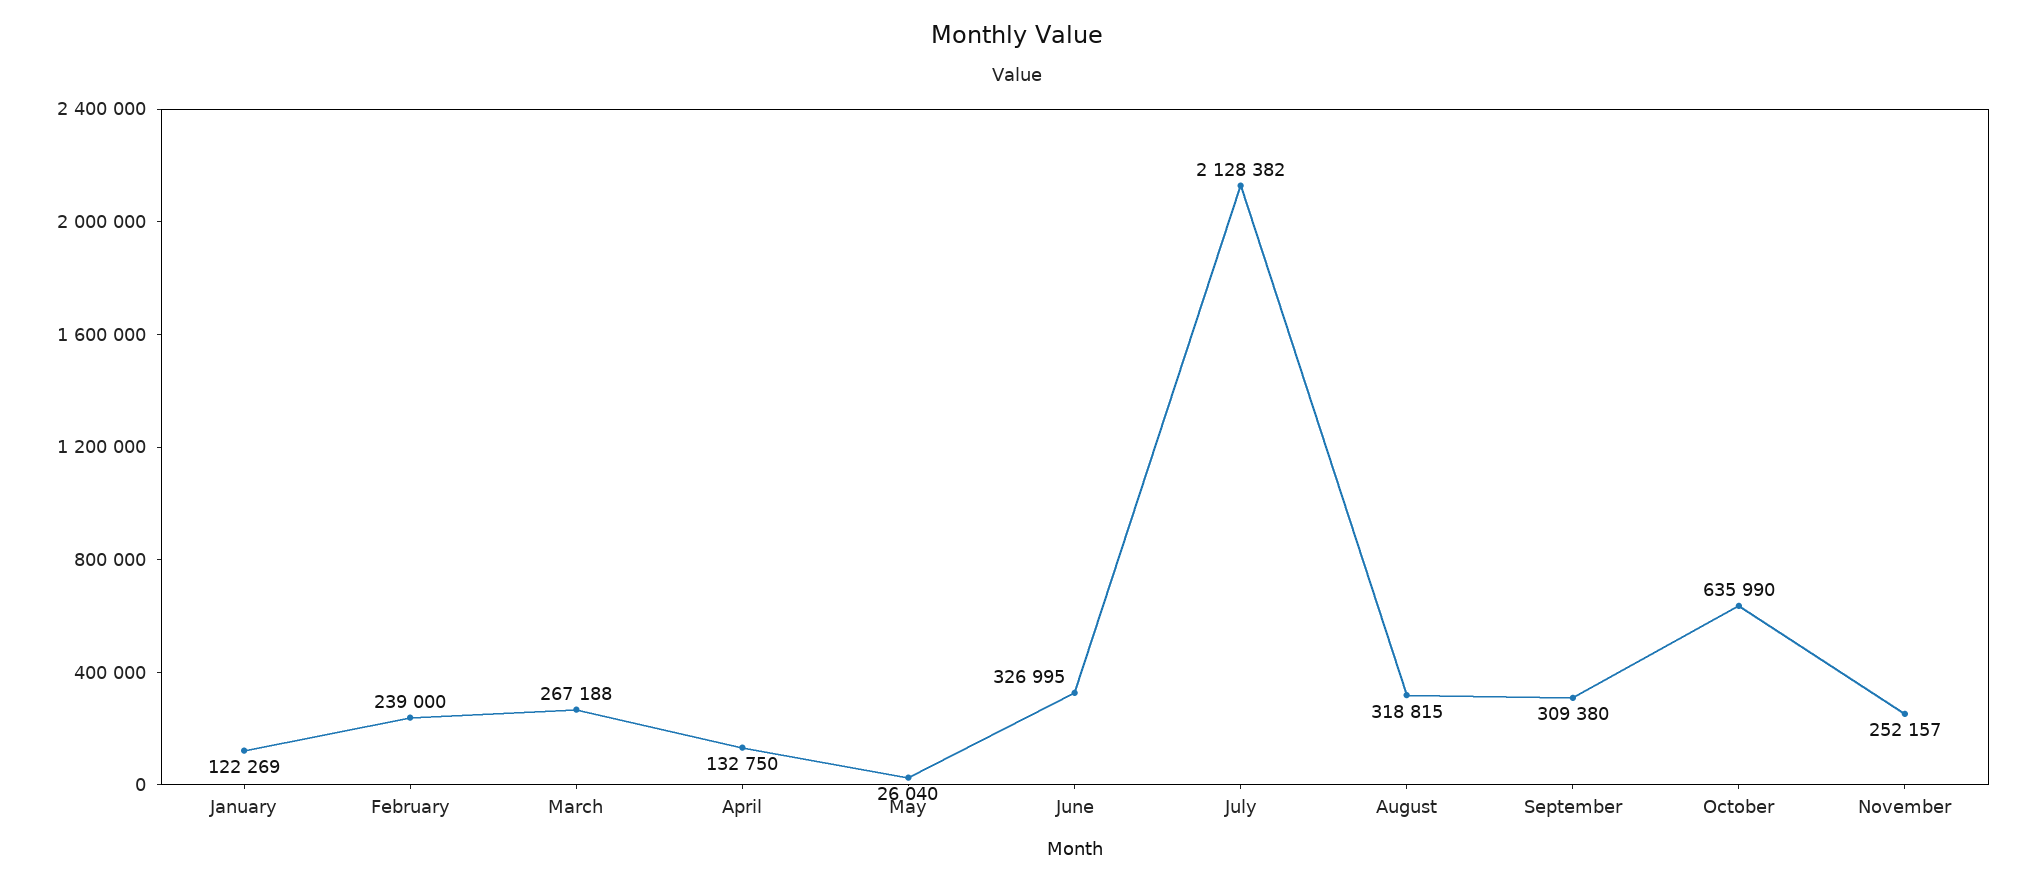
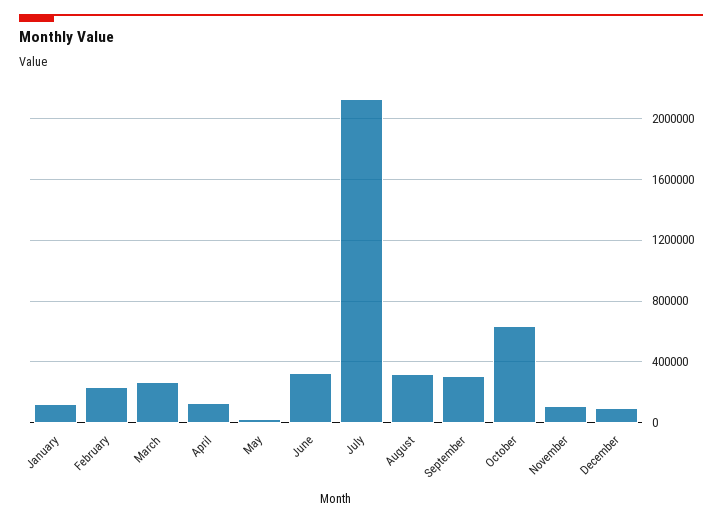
November: 252157 -> 100000
December: none -> 100000

